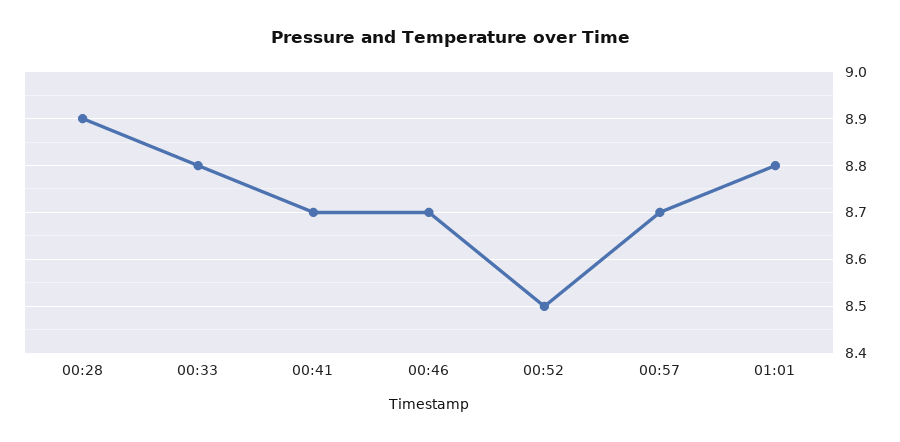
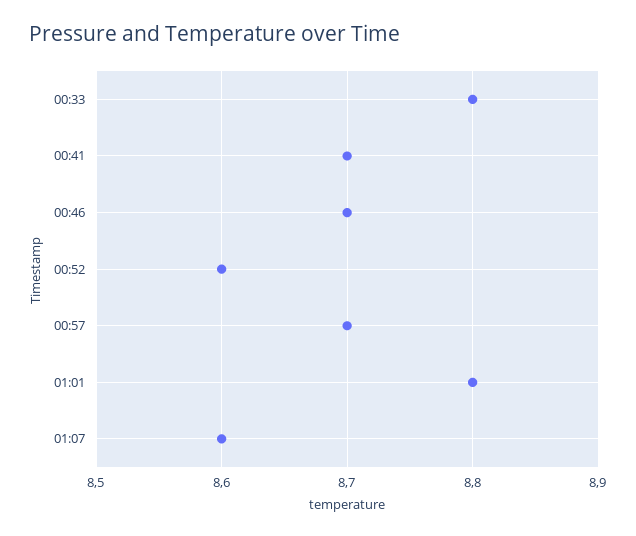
00:28: 8.9 -> none
00:52: 8.5 -> 8.6
01:07: none -> 8.6

